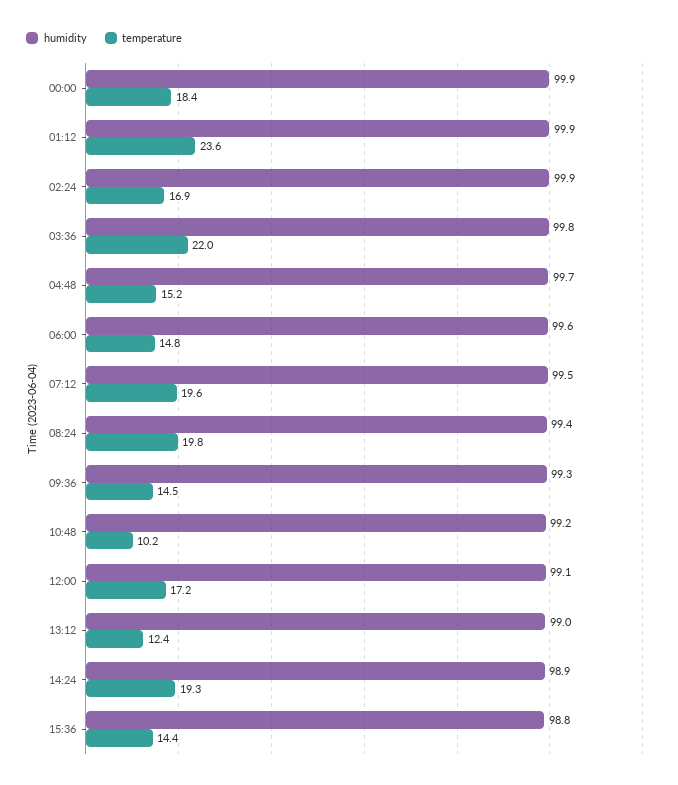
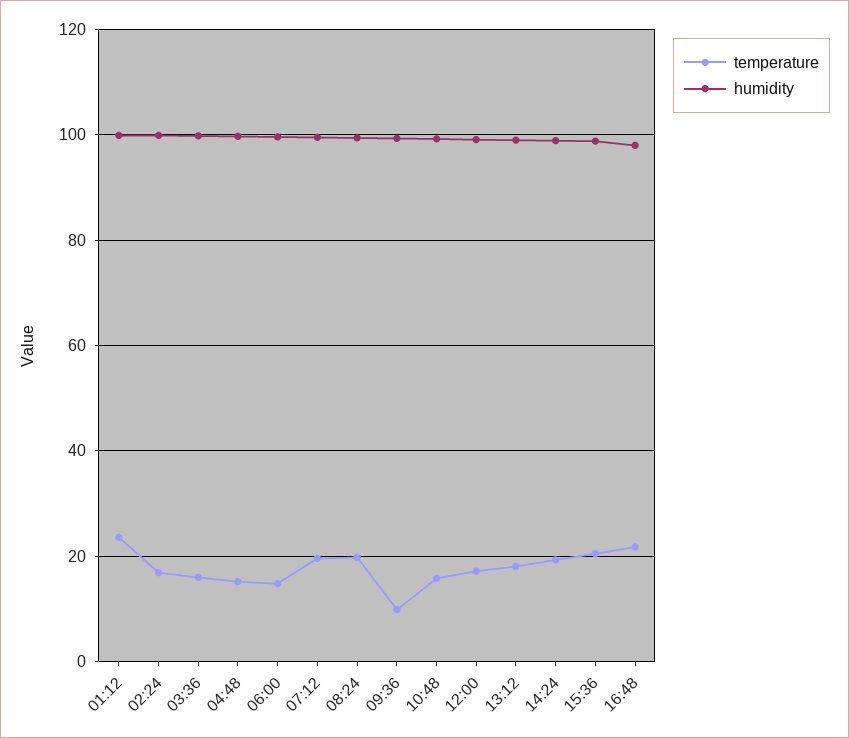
humidity, 00:00: 99.9 -> none
temperature, 00:00: 18.4 -> none
temperature, 03:36: 22 -> 16
temperature, 09:36: 14.5 -> 10
temperature, 10:48: 10.2 -> 16
temperature, 13:12: 12.4 -> 18
temperature, 15:36: 14.4 -> 20
temperature, 16:48: none -> 22
humidity, 16:48: none -> 98

